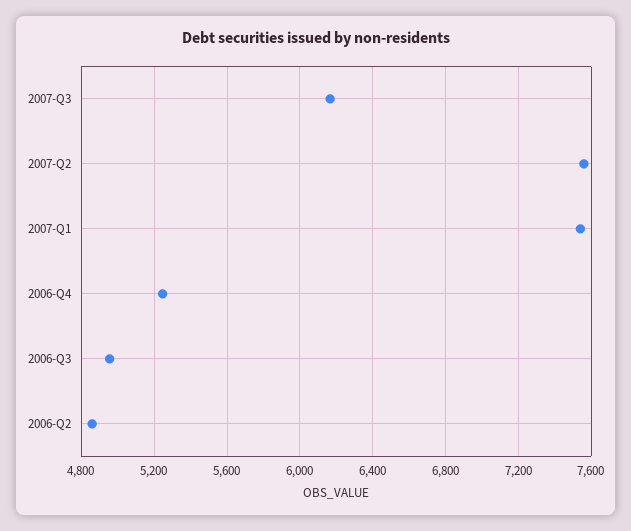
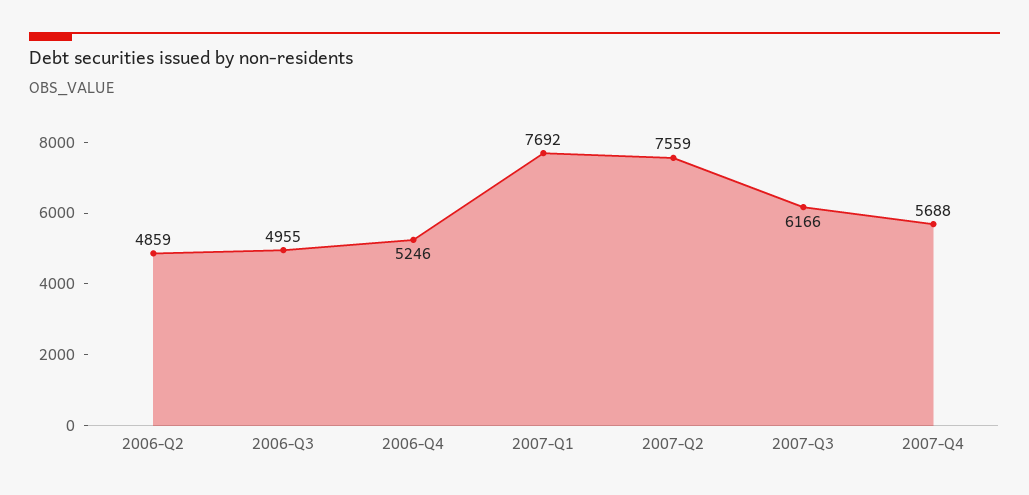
2007-Q1: 7550 -> 7692
2007-Q4: none -> 5688

